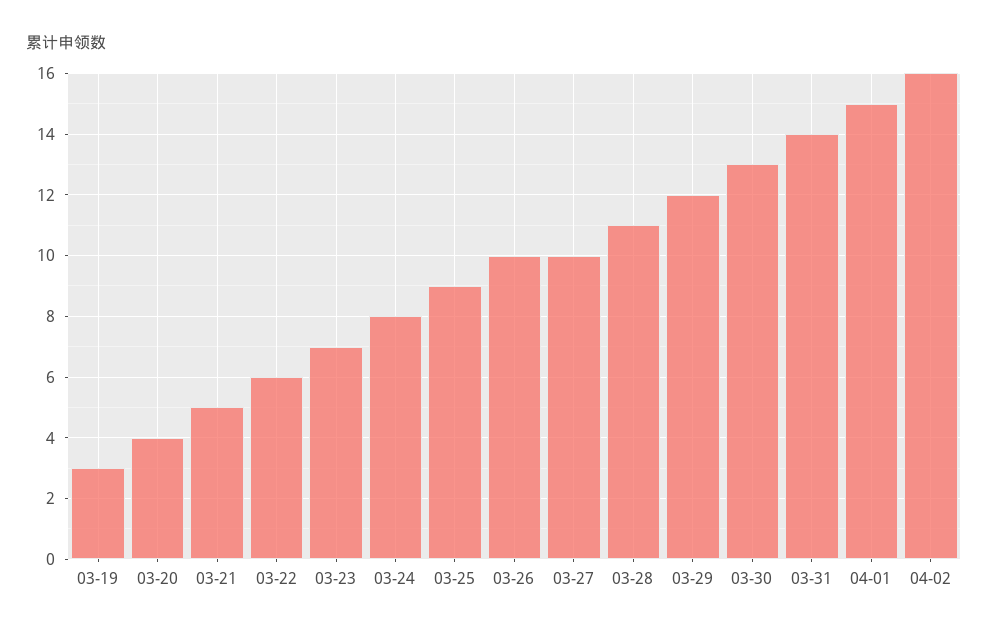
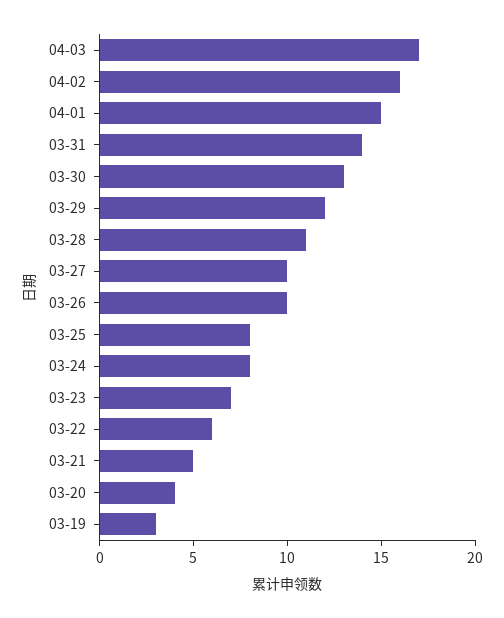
03-25: 9 -> 8
04-03: none -> 17

